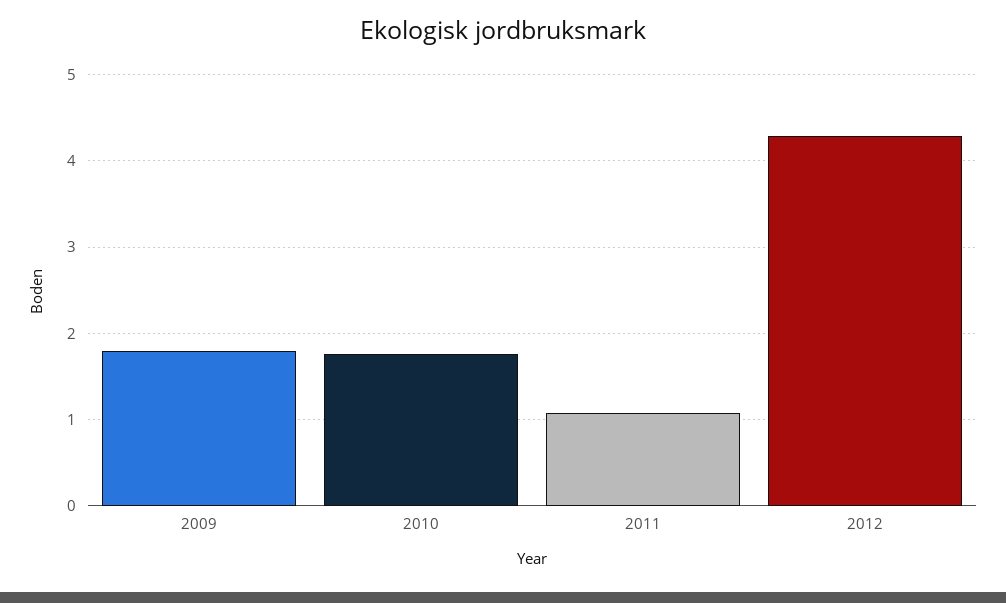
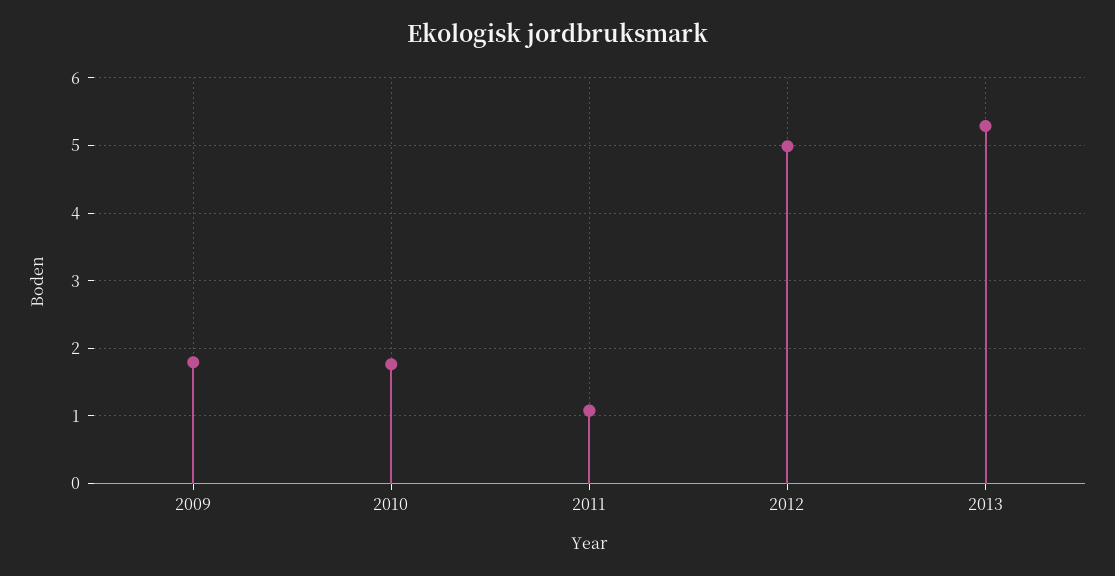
2012: 4.3 -> 5
2013: none -> 5.3

